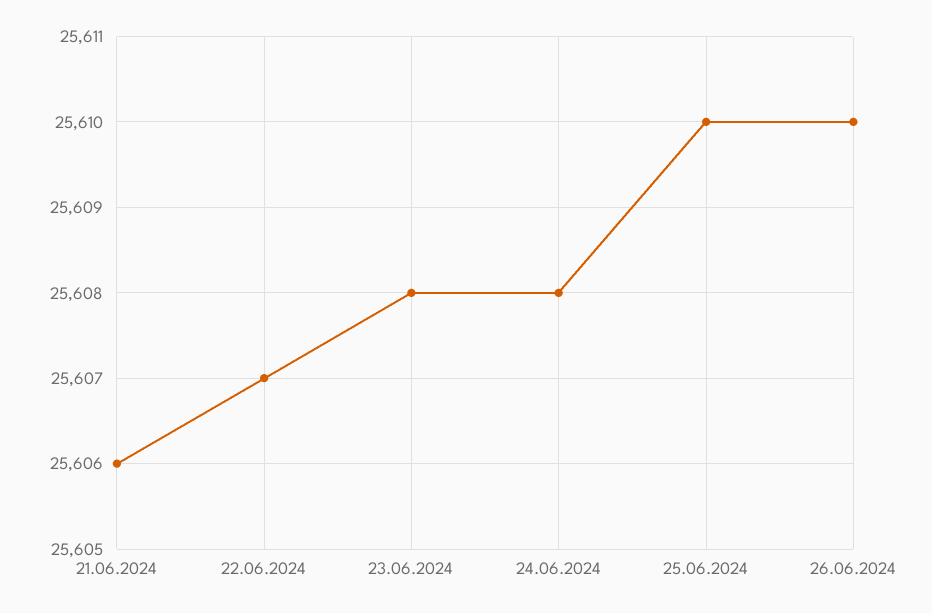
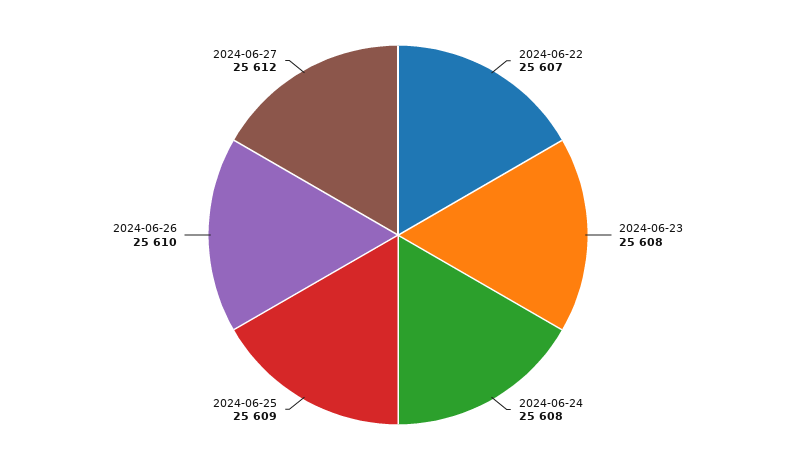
21.06.2024: 25606 -> none
25.06.2024: 25610 -> 25609
2024-06-27: none -> 25612

